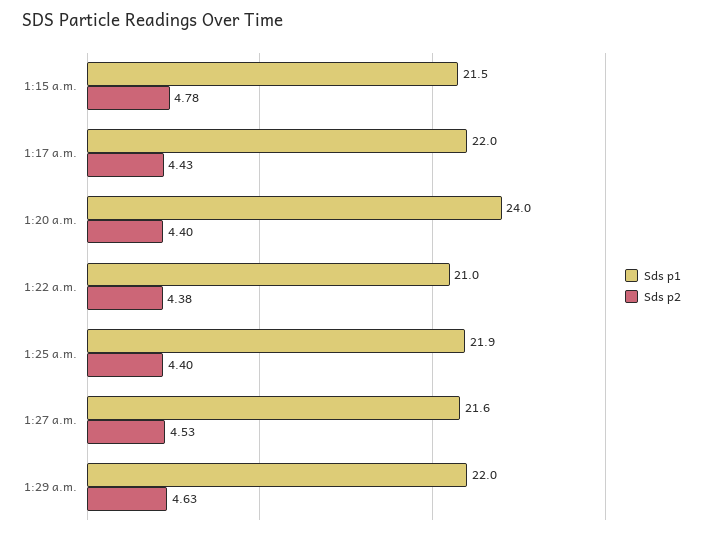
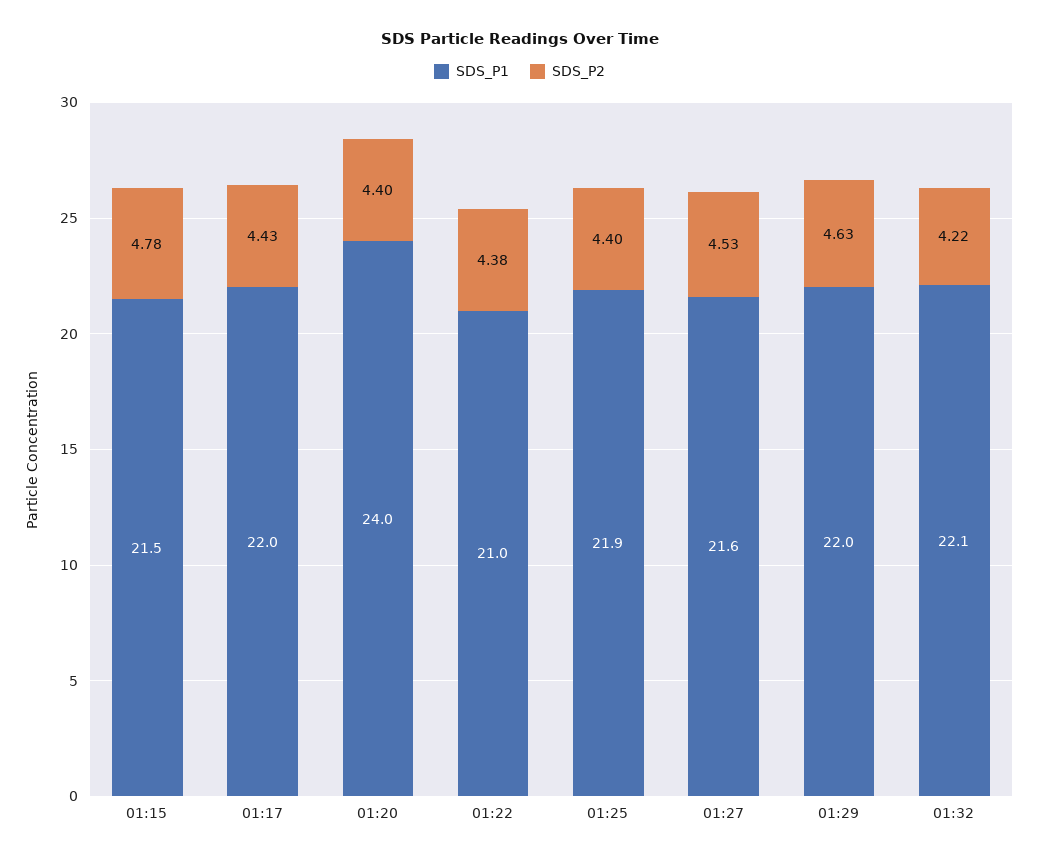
Sds p1, 01:32: none -> 22.1
Sds p2, 01:32: none -> 4.22

